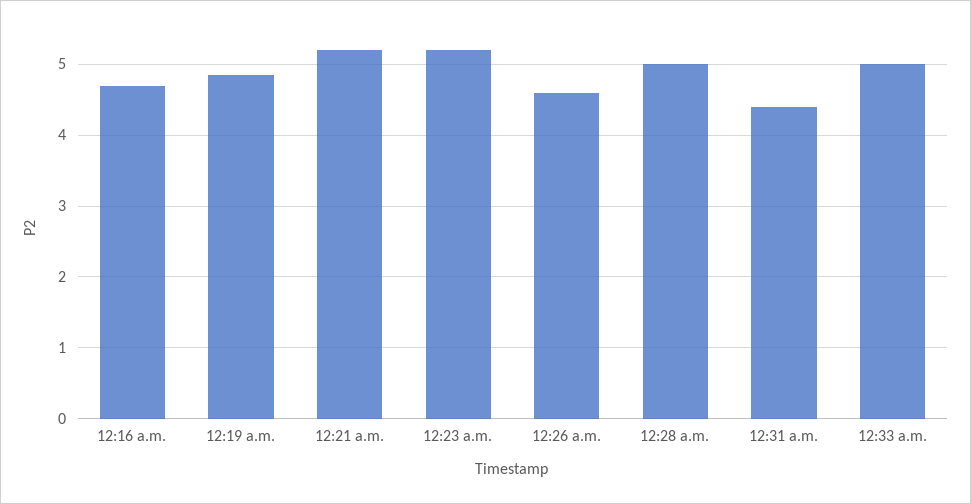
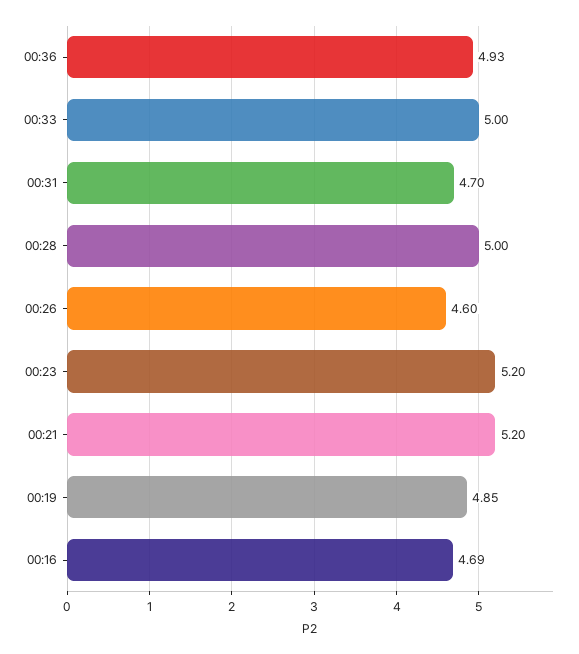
12:31 a.m.: 4.4 -> 4.7
00:36: none -> 4.93

